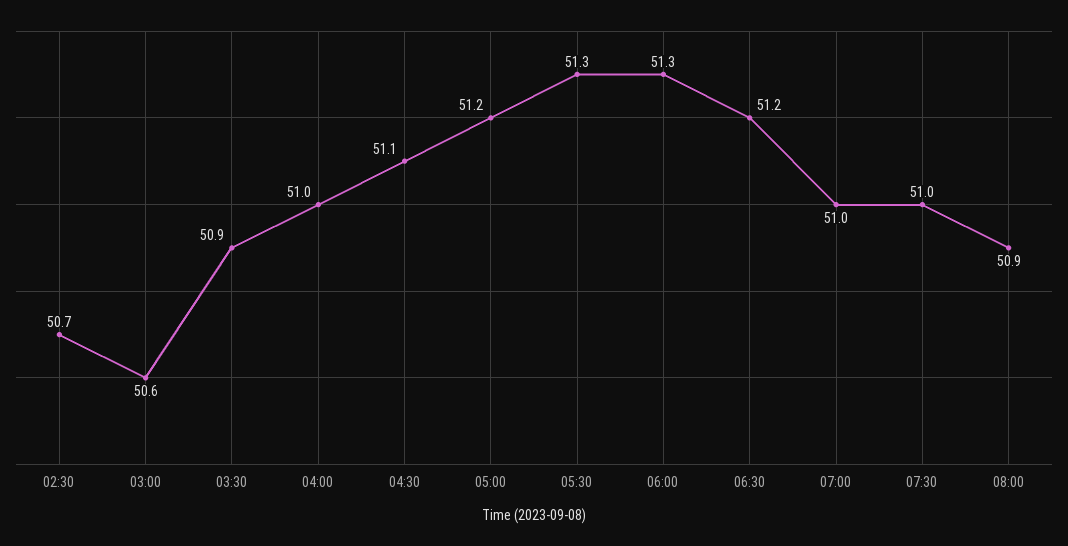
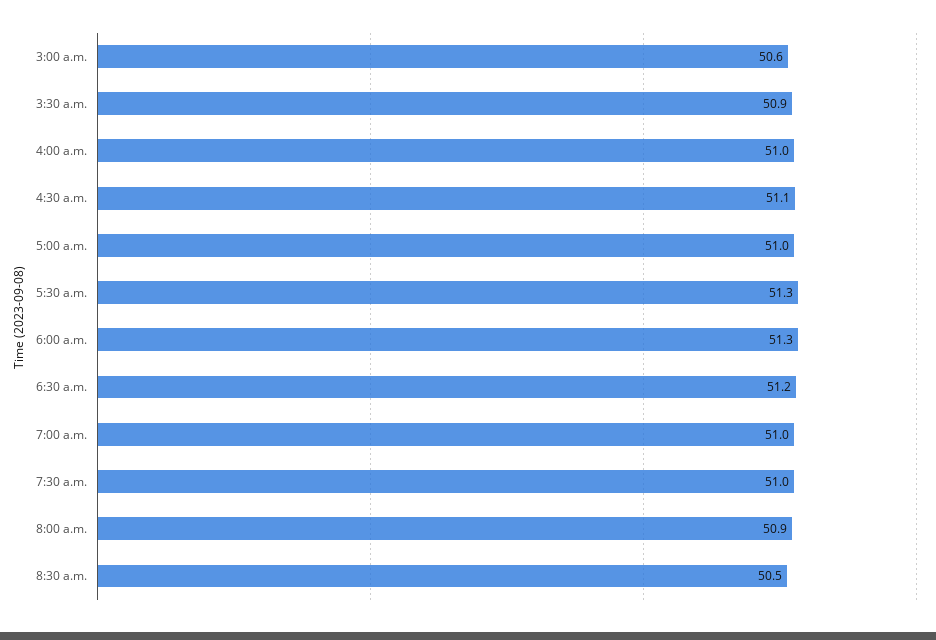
02:30: 50.7 -> none
05:00: 51.2 -> 51
8:30 a.m.: none -> 50.5

